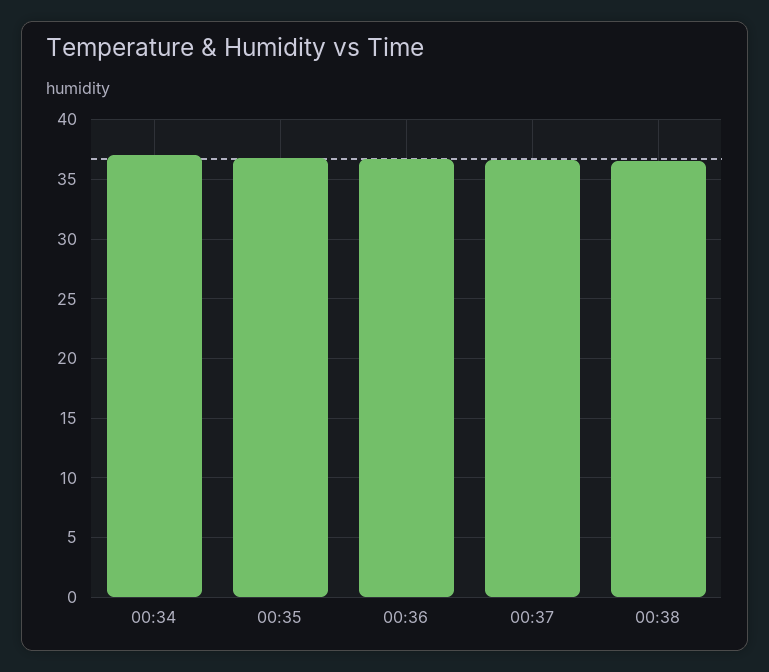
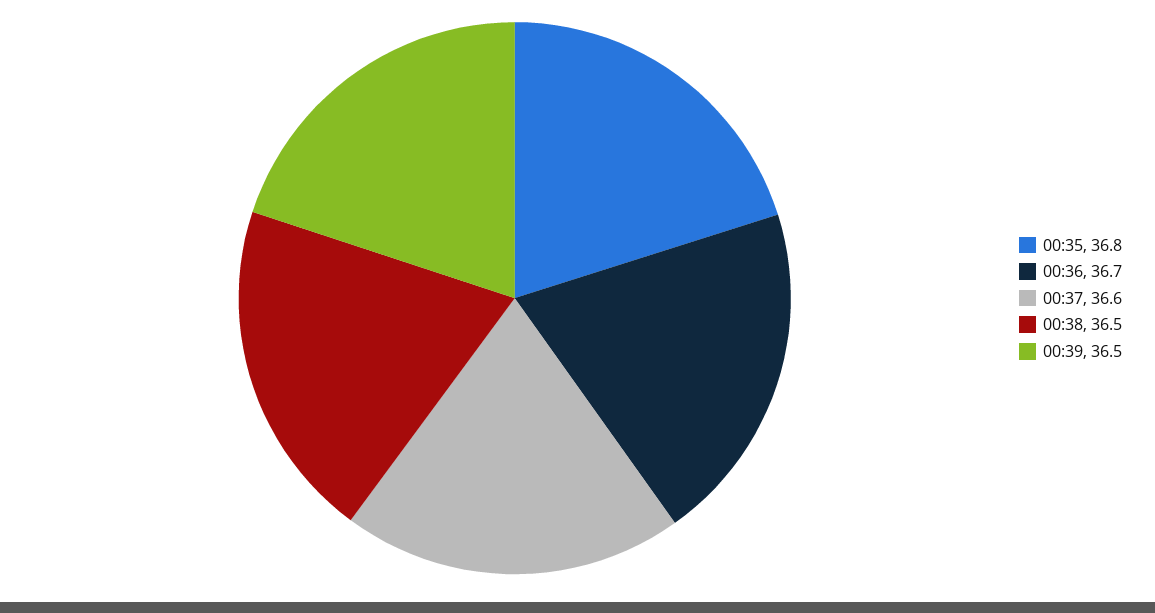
00:34: 37 -> none
00:39: none -> 36.5

